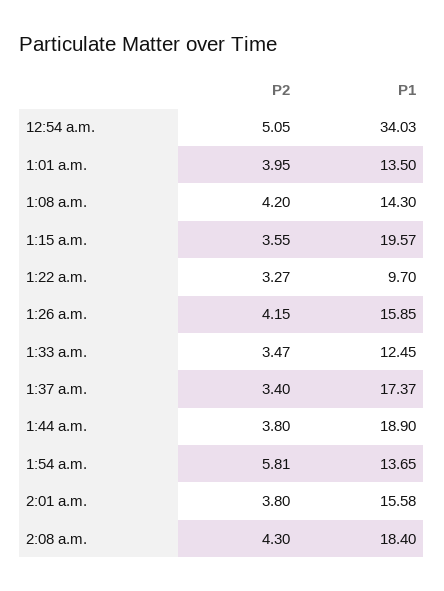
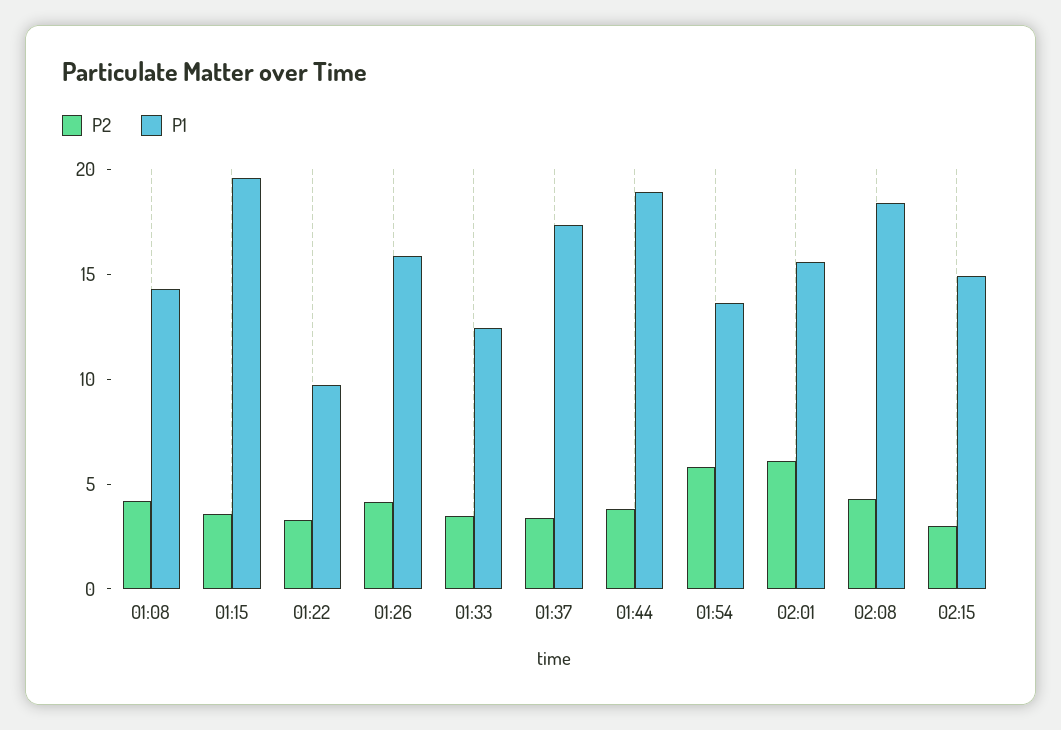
P2, 12:54 a.m.: 5.05 -> none
P1, 12:54 a.m.: 34.03 -> none
P2, 1:01 a.m.: 3.95 -> none
P1, 1:01 a.m.: 13.5 -> none
P2, 2:01 a.m.: 3.8 -> 6
P2, 02:15: none -> 3
P1, 02:15: none -> 15

